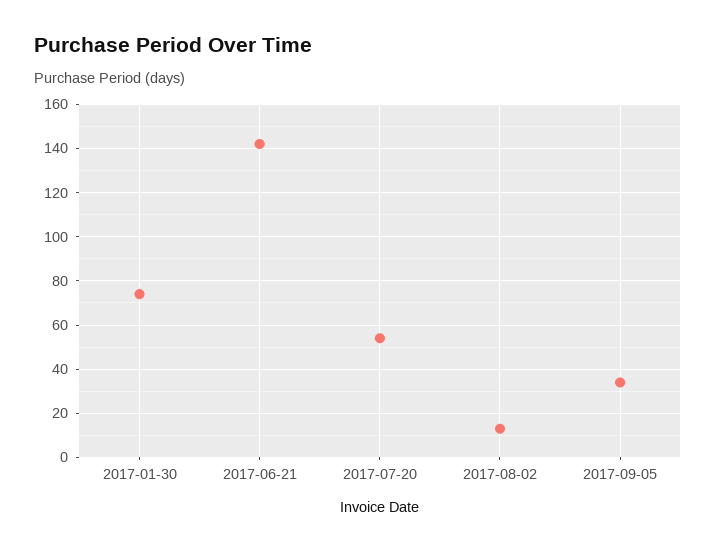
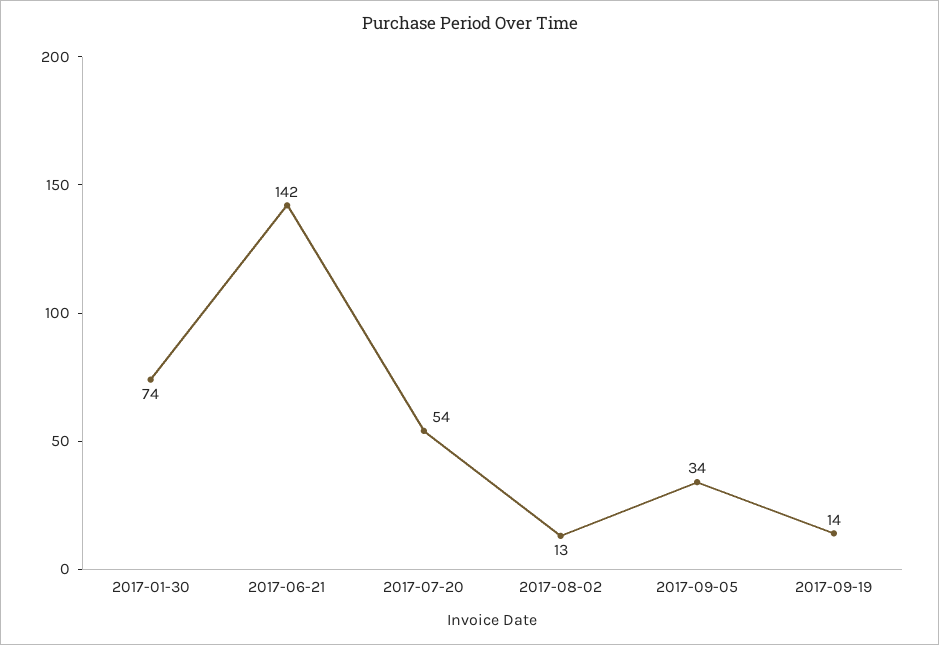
2017-09-19: none -> 14

